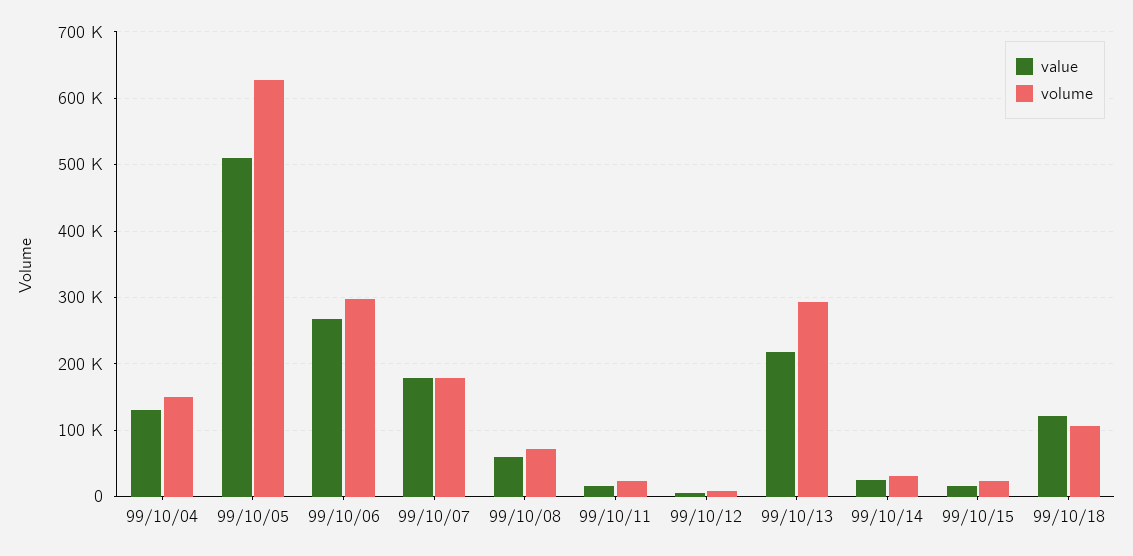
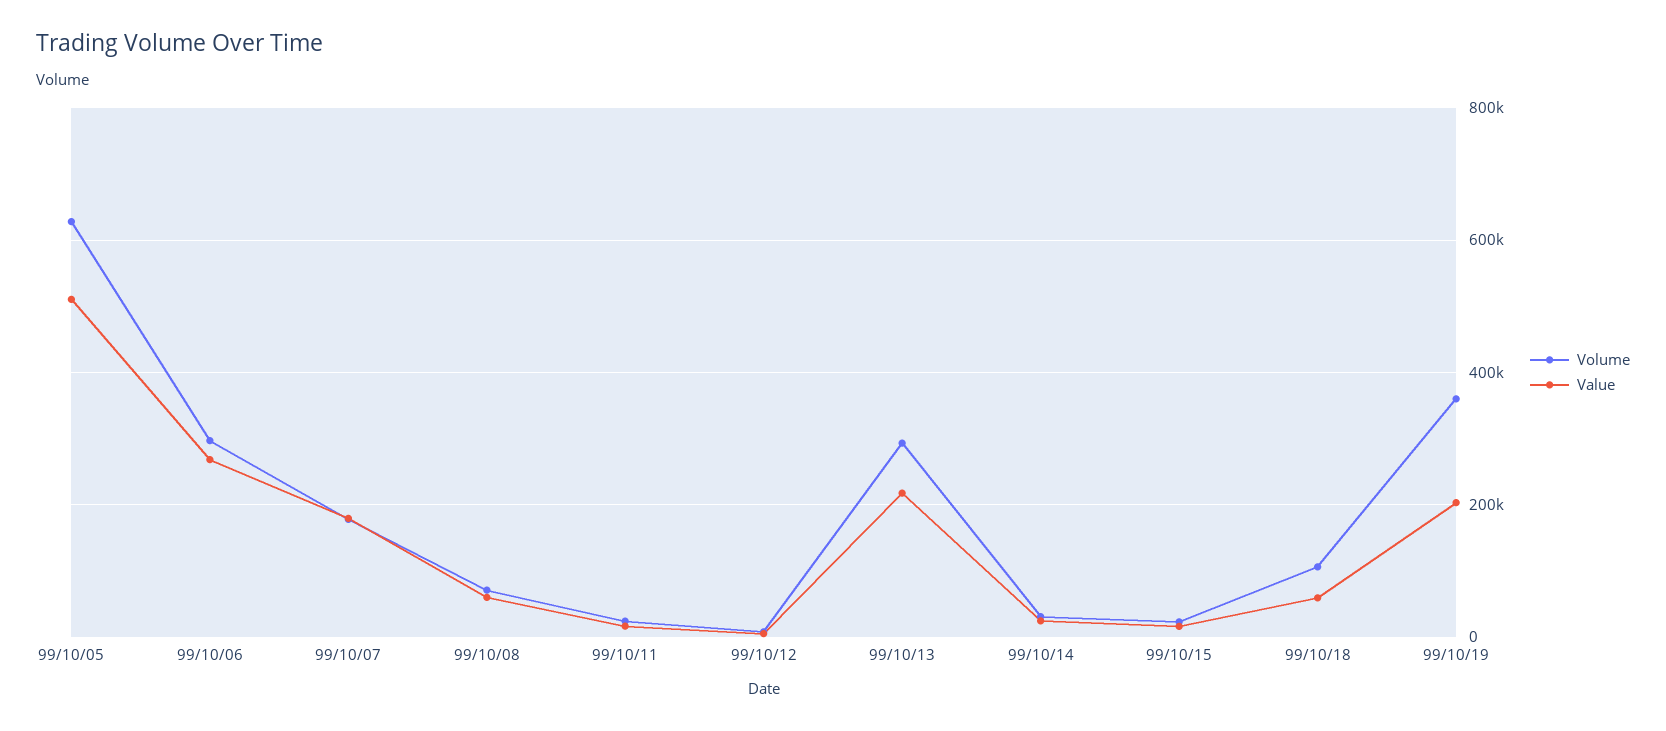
value, 99/10/04: 130000 -> none
volume, 99/10/04: 150000 -> none
value, 99/10/18: 120000 -> 60000
volume, 99/10/19: none -> 360000
value, 99/10/19: none -> 200000

